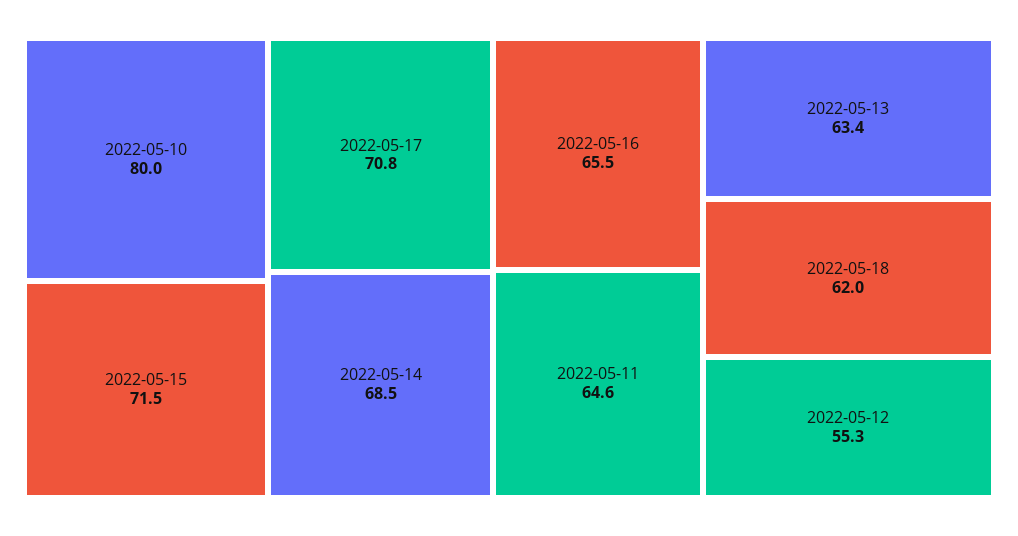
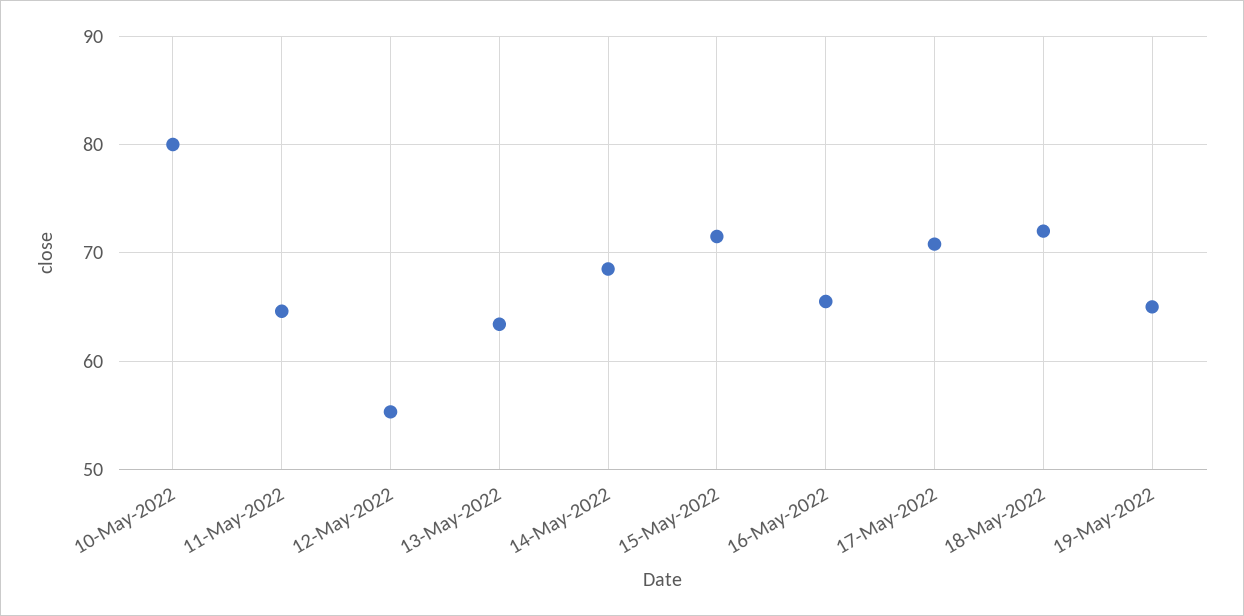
2022-05-18: 62 -> 72
19-May-2022: none -> 65

